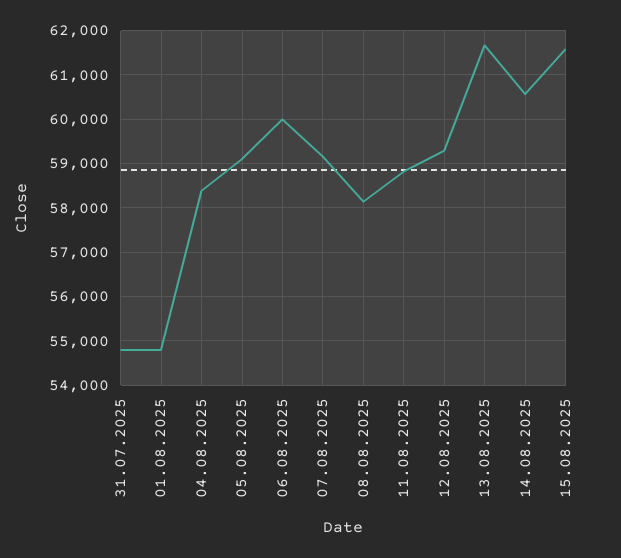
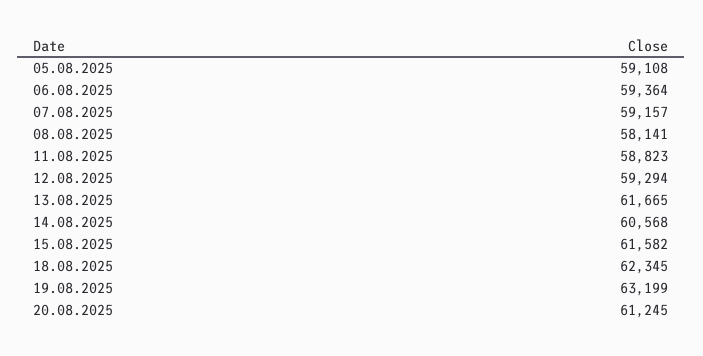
31.07.2025: 54800 -> none
01.08.2025: 54800 -> none
04.08.2025: 58400 -> none
06.08.2025: 60000 -> 59364
18.08.2025: none -> 62345
19.08.2025: none -> 63199
20.08.2025: none -> 61245

